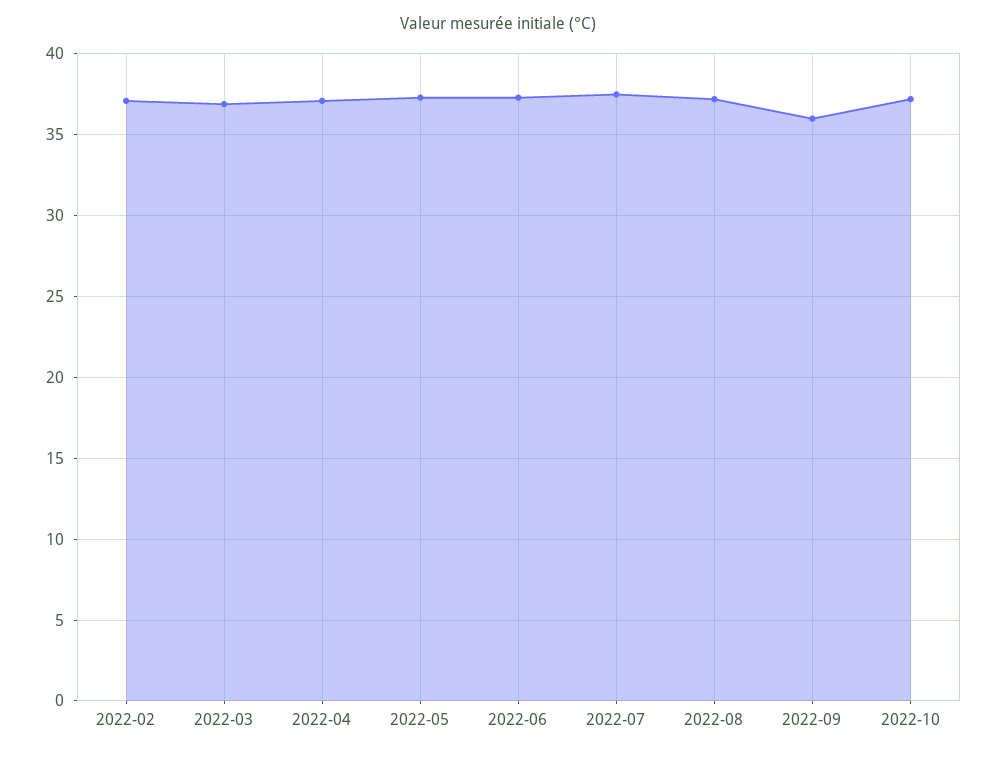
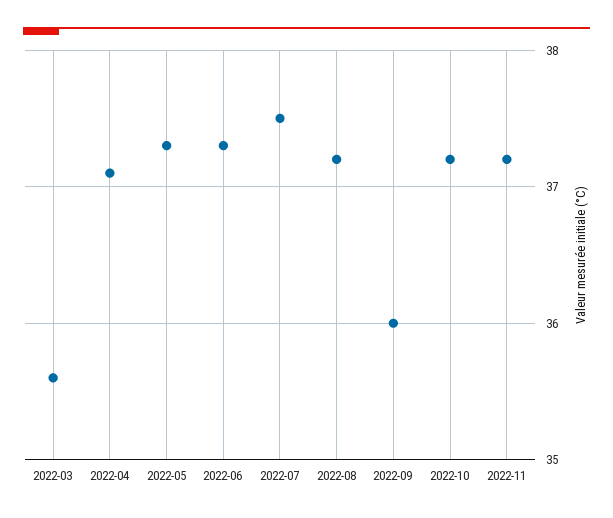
2022-02: 37 -> none
2022-03: 37 -> 35.6
2022-11: none -> 37.2

